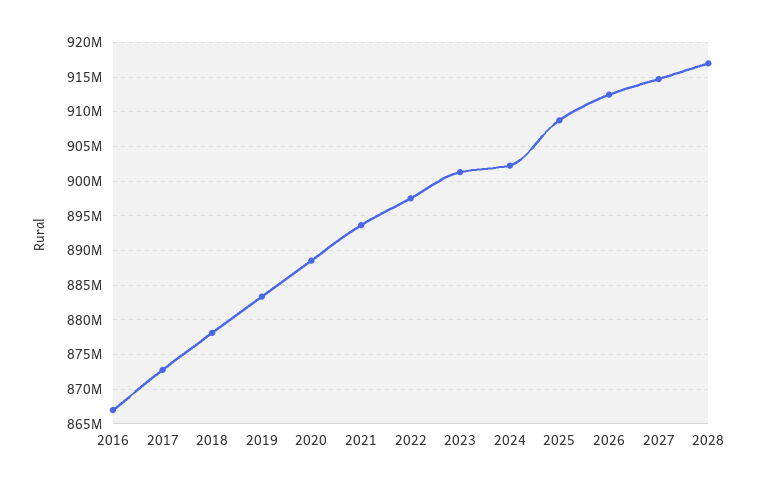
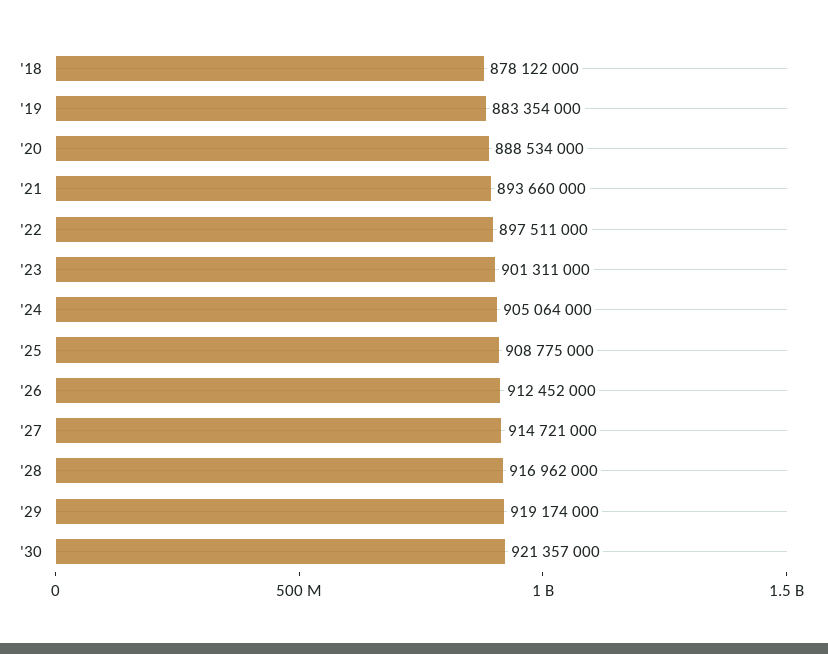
2016: 867000000 -> none
2017: 873000000 -> none
2024: 902000000 -> 905064000
'29: none -> 919174000
'30: none -> 921357000

